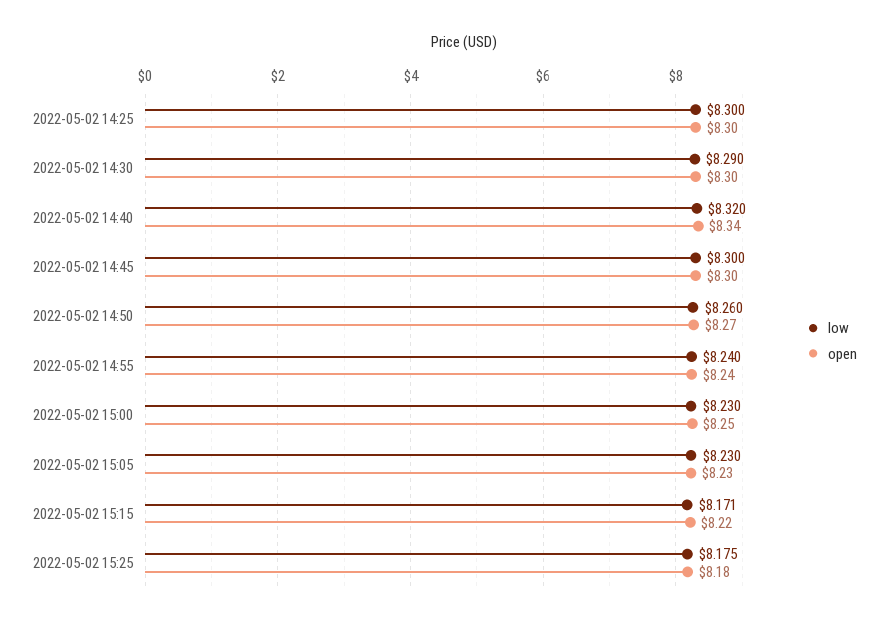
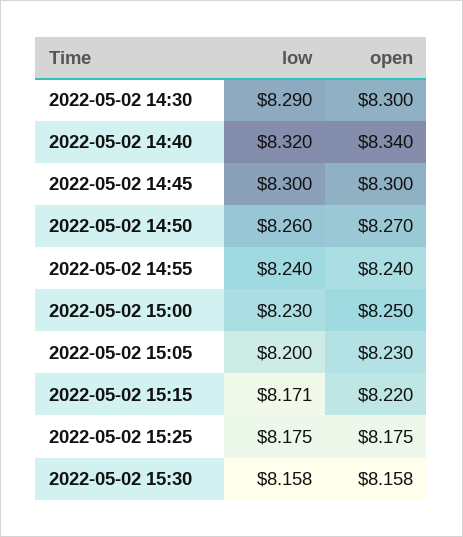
low, 2022-05-02 14:25: 8.3 -> none
open, 2022-05-02 14:25: 8.3 -> none
low, 2022-05-02 15:05: 8.23 -> 8.2
open, 2022-05-02 15:25: 8.18 -> 8.175
low, 2022-05-02 15:30: none -> 8.158
open, 2022-05-02 15:30: none -> 8.158

